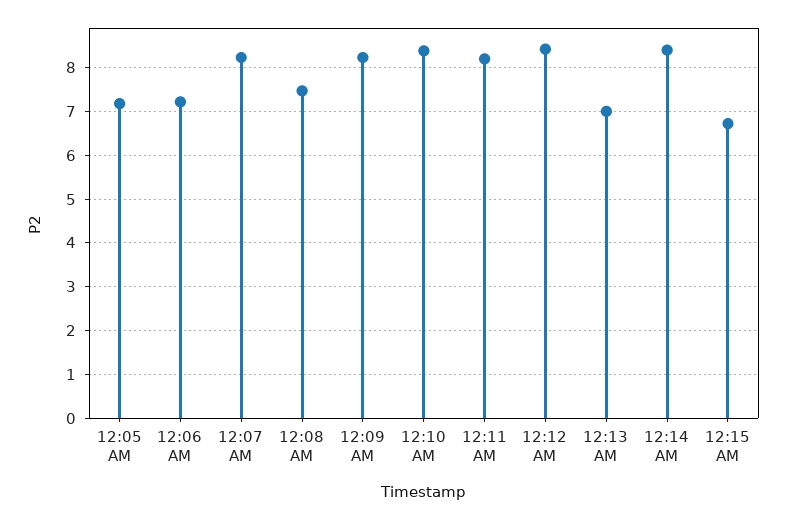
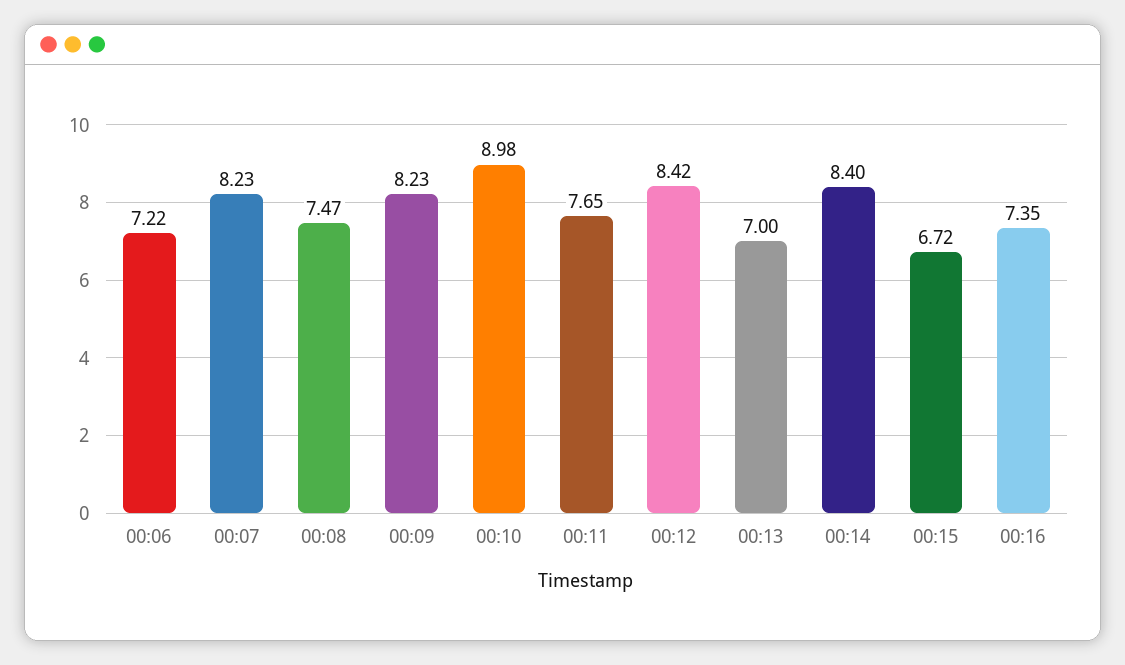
12:05 AM: 7.2 -> none
12:10 AM: 8.4 -> 8.98
12:11 AM: 8.2 -> 7.65
00:16: none -> 7.35

